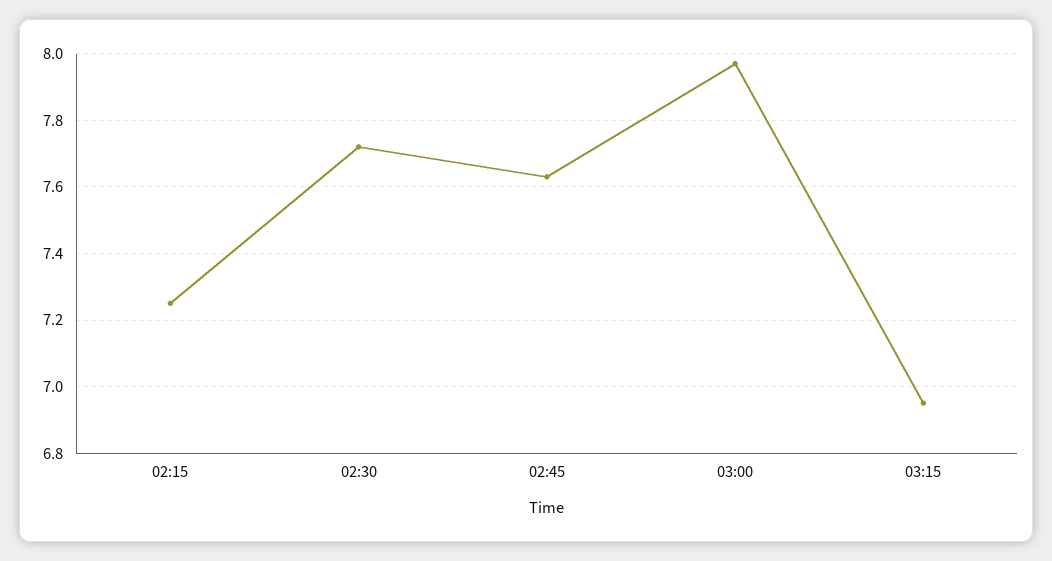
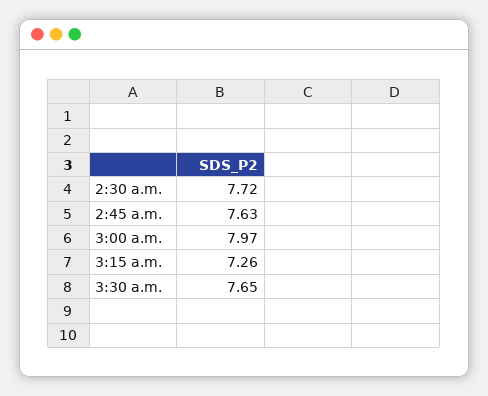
02:15: 7.25 -> none
03:15: 6.95 -> 7.26
3:30 a.m.: none -> 7.65

